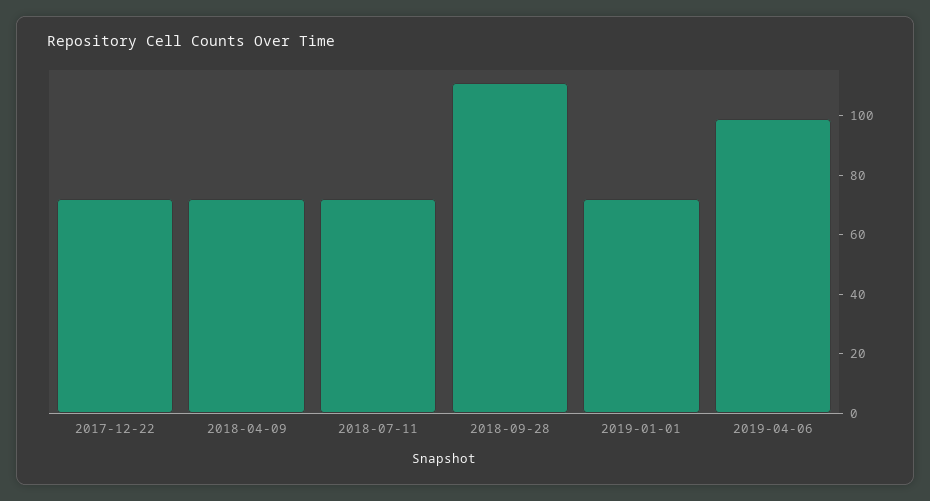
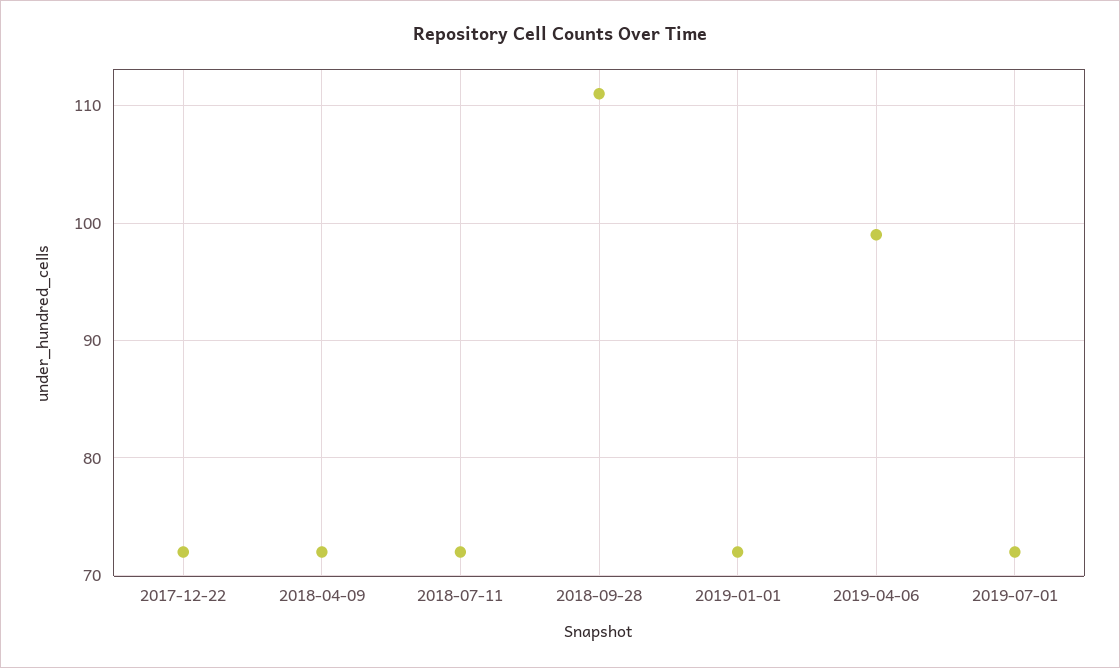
2019-07-01: none -> 72

